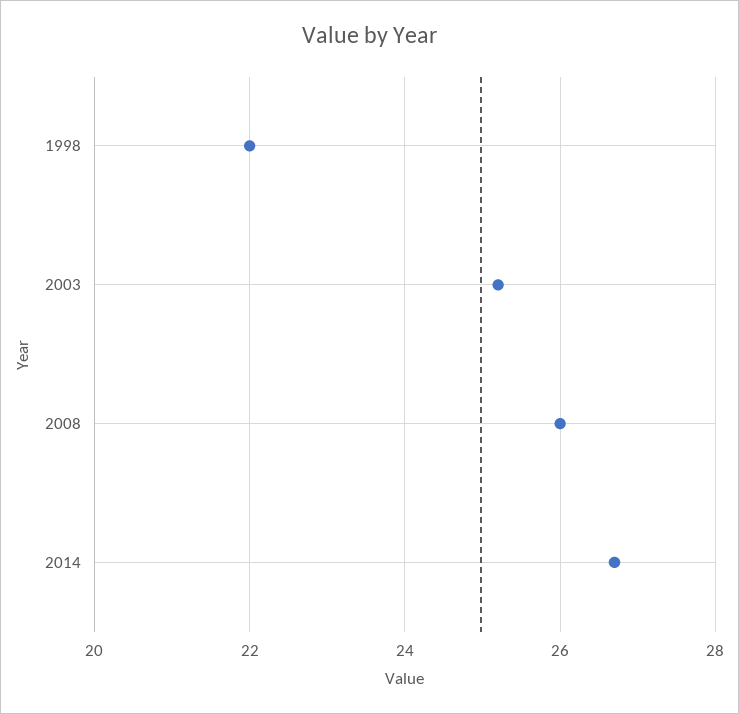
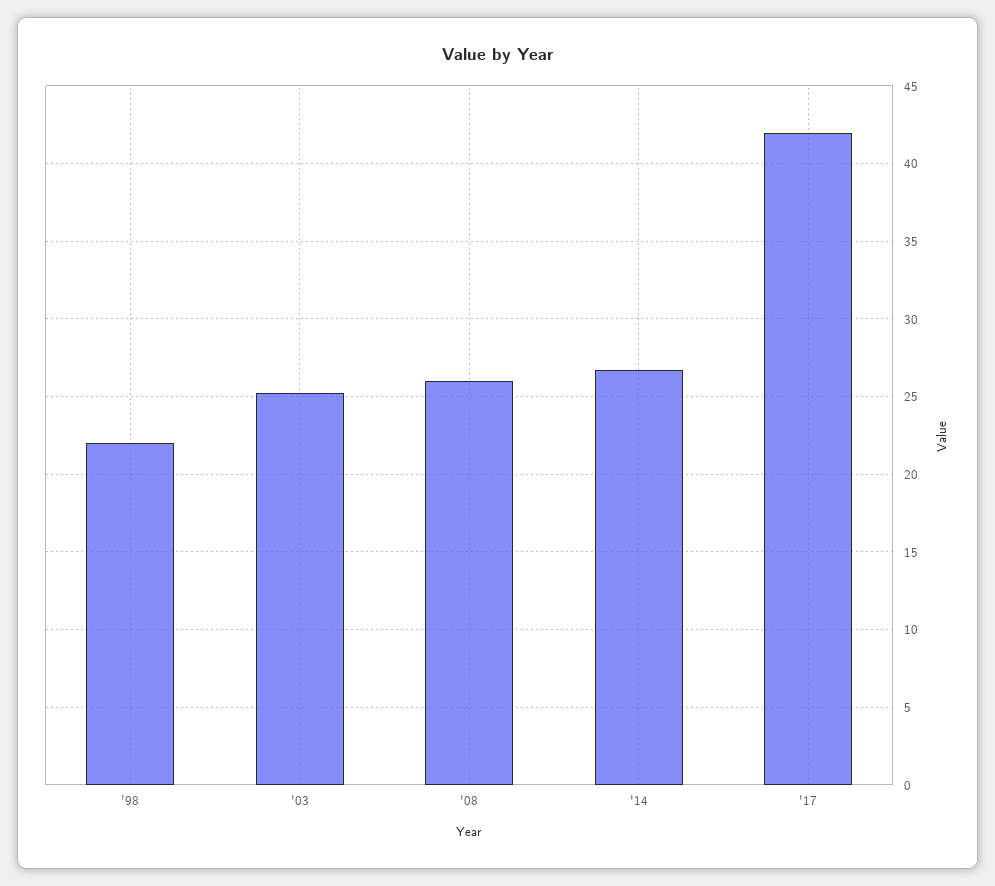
'17: none -> 42

